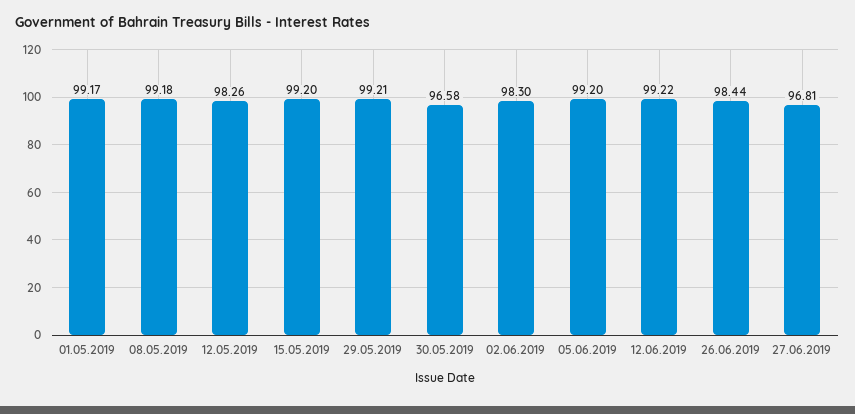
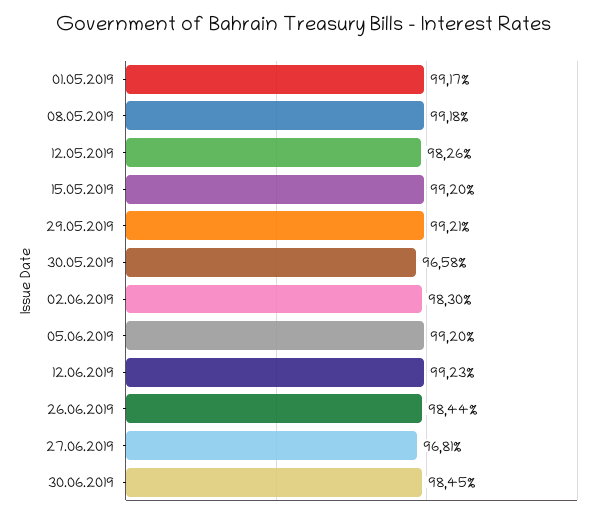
12.06.2019: 99.22 -> 99.23
30.06.2019: none -> 98.45

